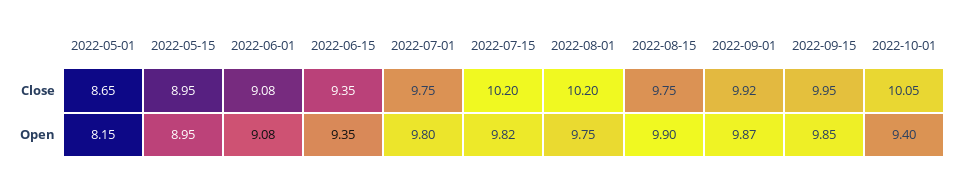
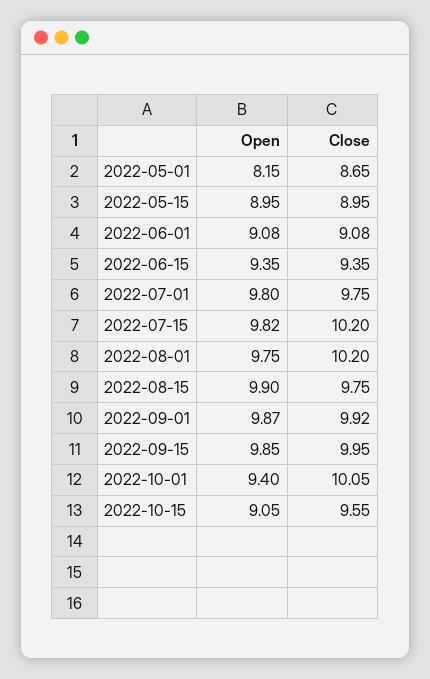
2022-10-15, Open: none -> 9.05
2022-10-15, Close: none -> 9.55

